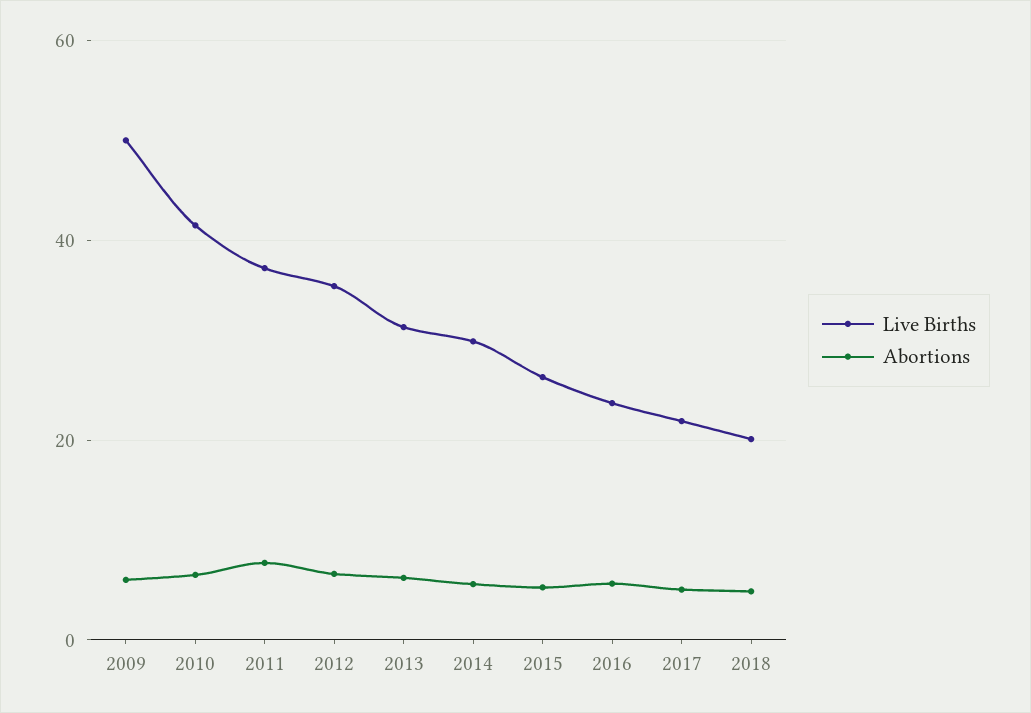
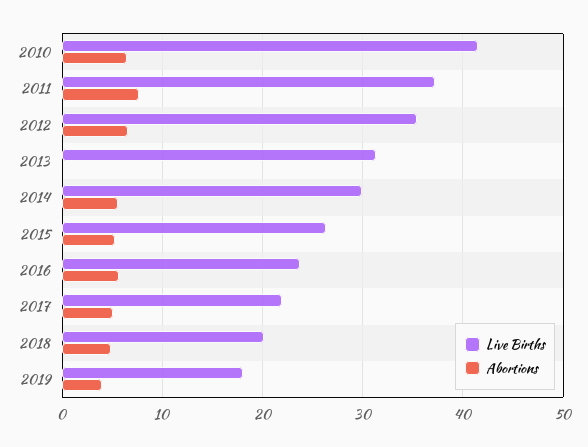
Live Births, 2009: 50 -> none
Abortions, 2009: 6 -> none
Abortions, 2013: 6 -> 0
Live Births, 2019: none -> 18
Abortions, 2019: none -> 4

